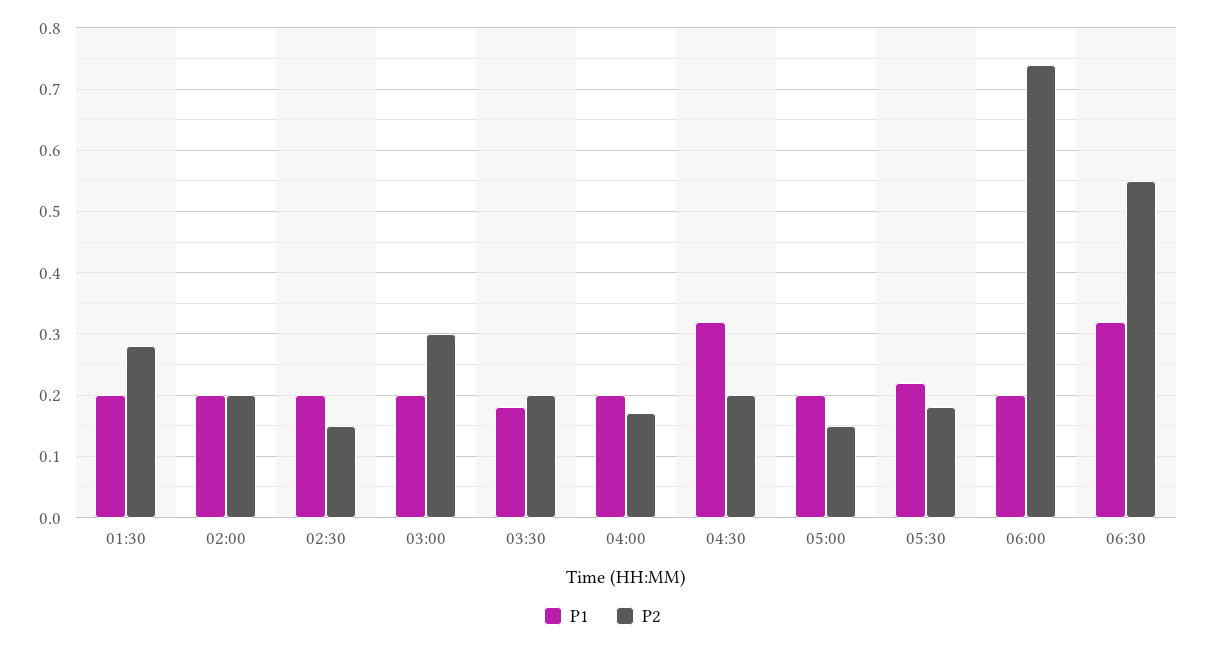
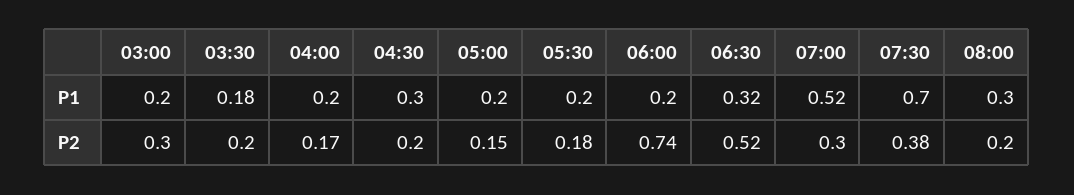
P1, 01:30: 0.2 -> none
P2, 01:30: 0.28 -> none
P1, 02:00: 0.2 -> none
P2, 02:00: 0.2 -> none
P1, 02:30: 0.2 -> none
P2, 02:30: 0.15 -> none
P1, 04:30: 0.32 -> 0.3
P1, 05:30: 0.22 -> 0.2
P2, 06:30: 0.55 -> 0.52
P1, 07:00: none -> 0.52
P1, 07:30: none -> 0.7
P1, 08:00: none -> 0.3
P2, 07:00: none -> 0.3
P2, 07:30: none -> 0.38
P2, 08:00: none -> 0.2

